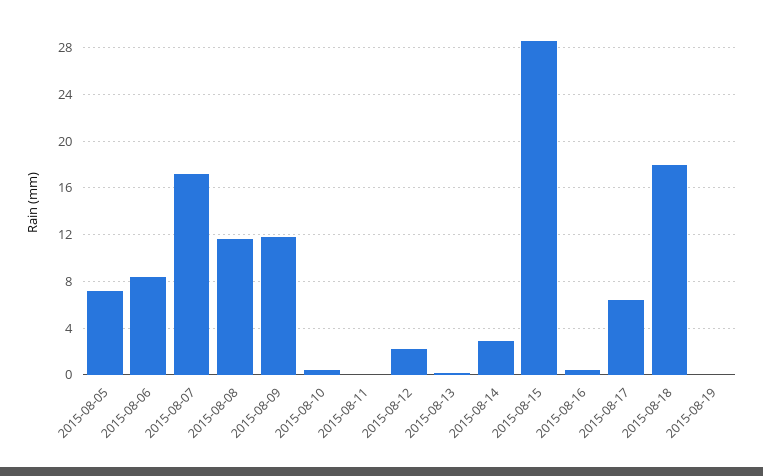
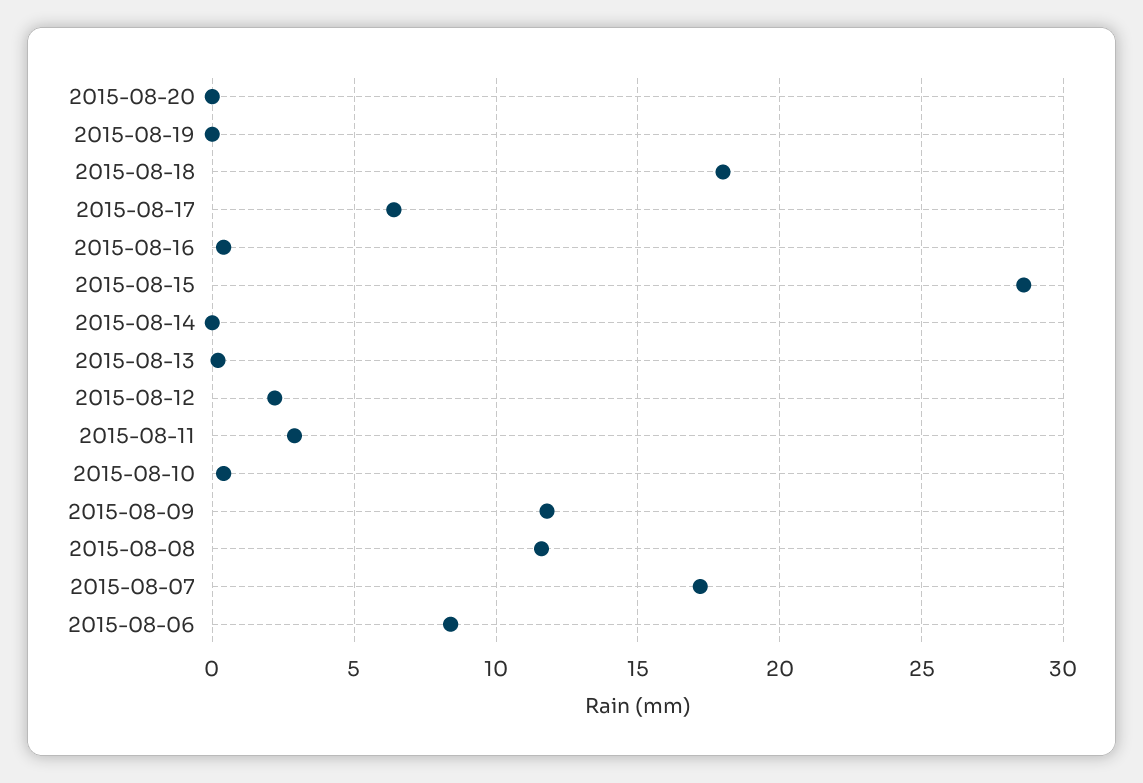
2015-08-05: 7 -> none
2015-08-11: 0 -> 3
2015-08-14: 3 -> 0
2015-08-20: none -> 0

